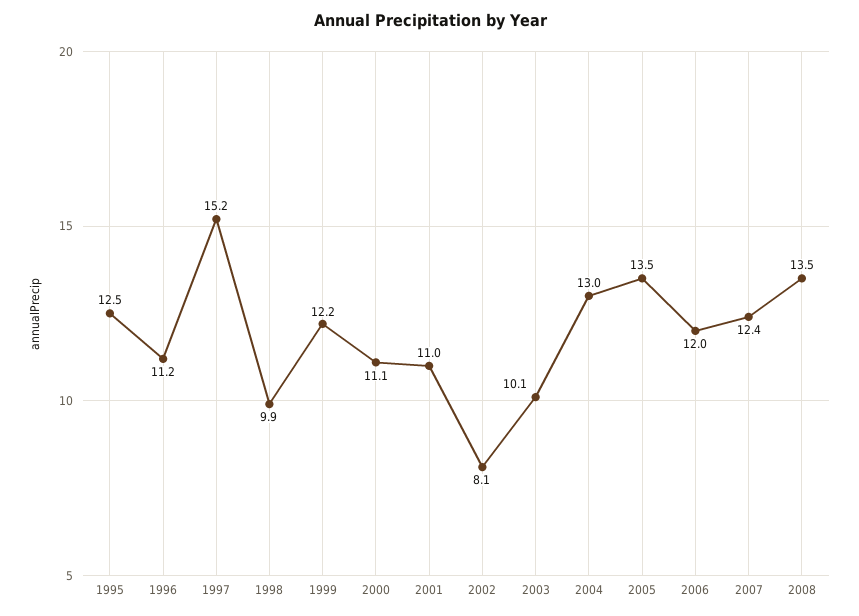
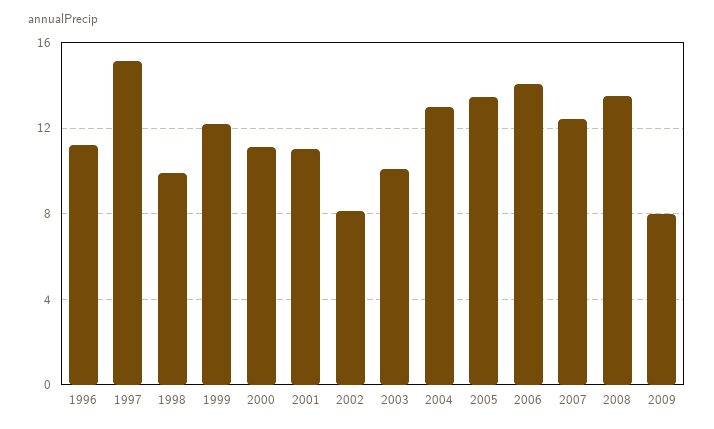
1995: 12.5 -> none
2006: 12 -> 14
2009: none -> 8

